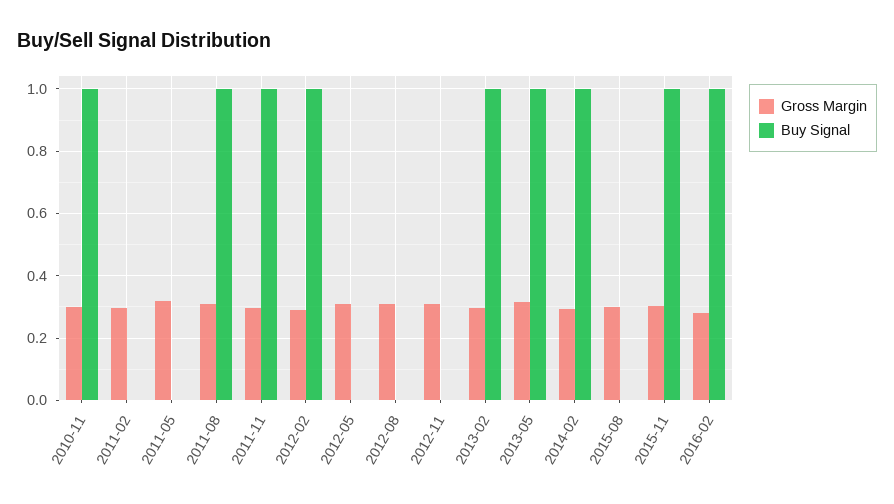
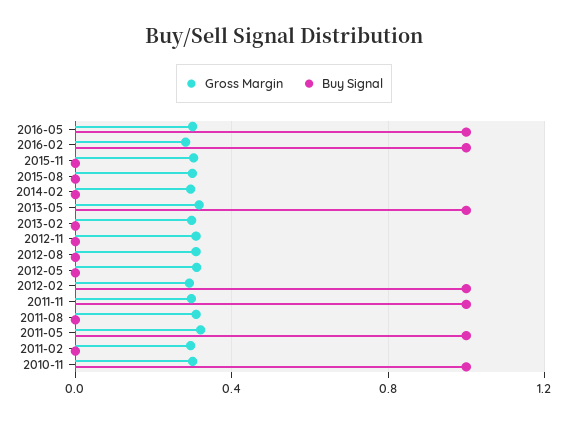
Buy Signal, 2011-05: 0 -> 1
Buy Signal, 2011-08: 1 -> 0
Buy Signal, 2013-02: 1 -> 0
Buy Signal, 2014-02: 1 -> 0
Buy Signal, 2015-11: 1 -> 0
Gross Margin, 2016-05: none -> 0.3
Buy Signal, 2016-05: none -> 1

